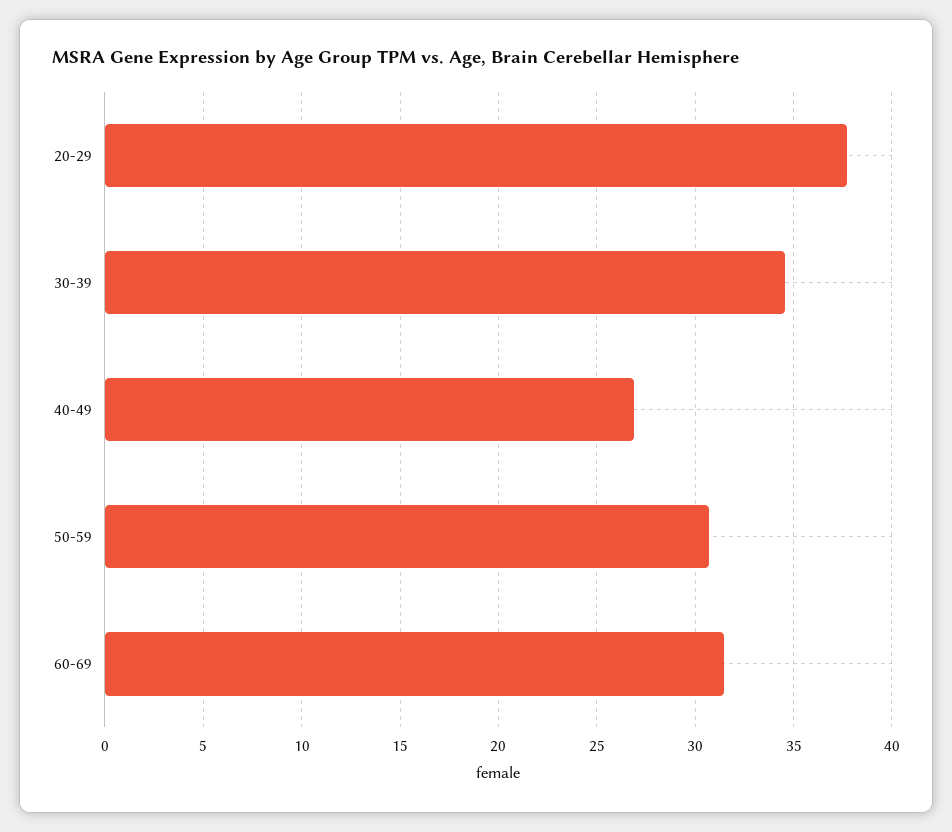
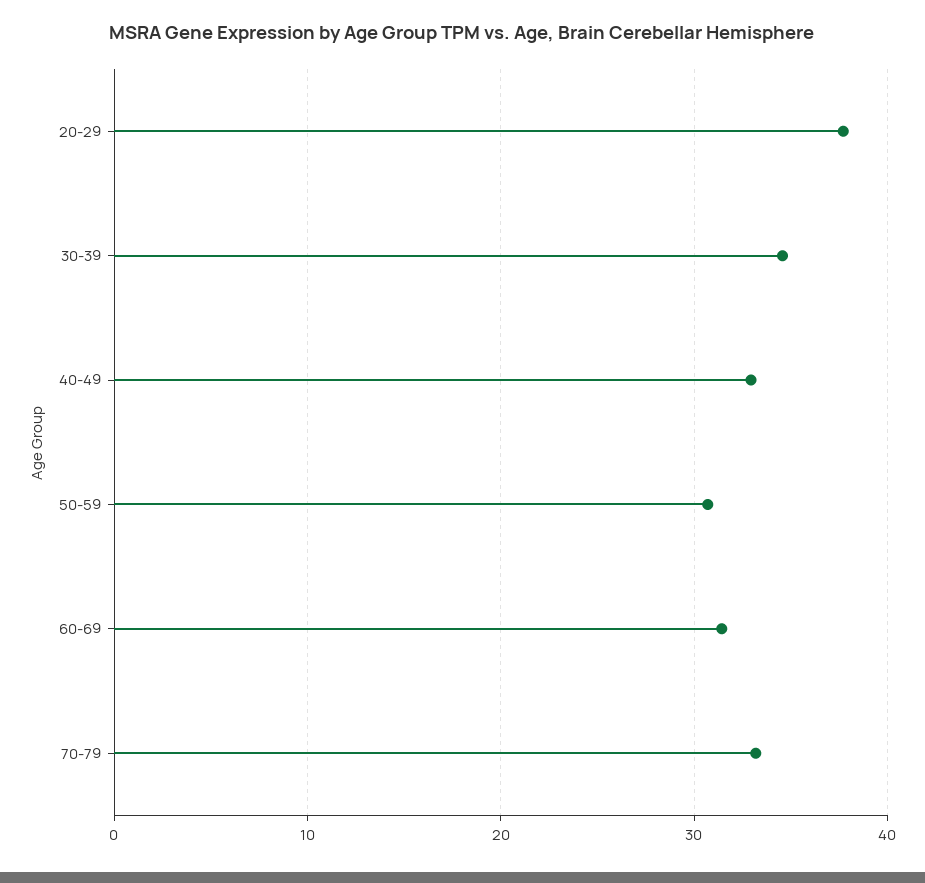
40-49: 27 -> 33
70-79: none -> 33

